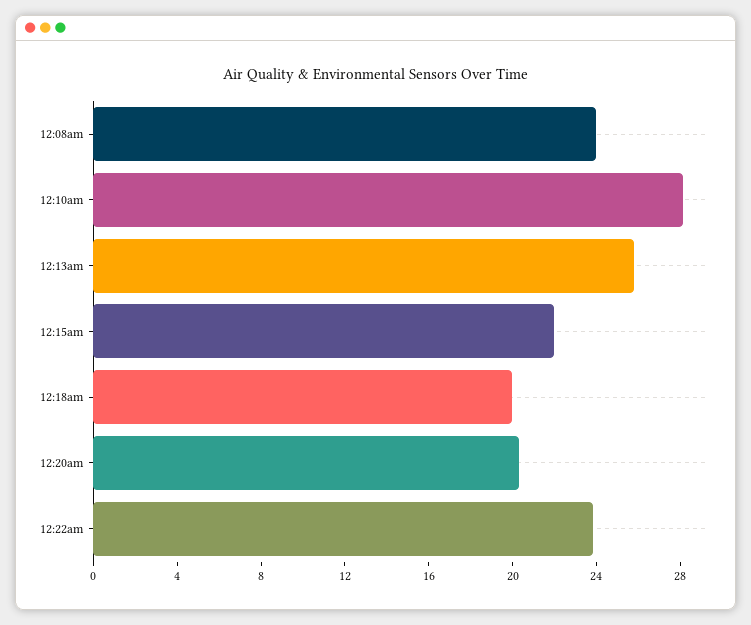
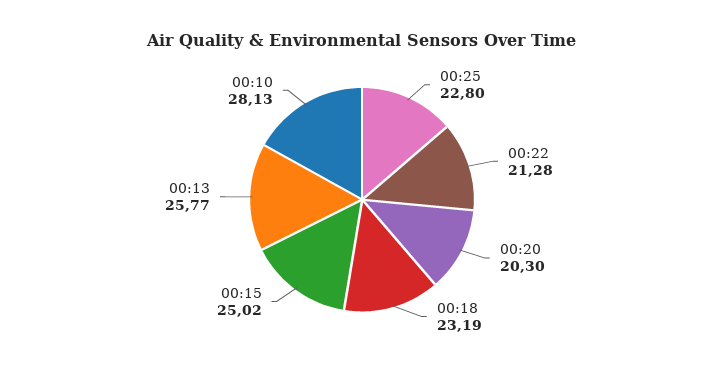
12:08am: 24 -> none
12:15am: 22 -> 25.02
12:18am: 20 -> 23.19
12:22am: 24 -> 21.28
00:25: none -> 22.8

